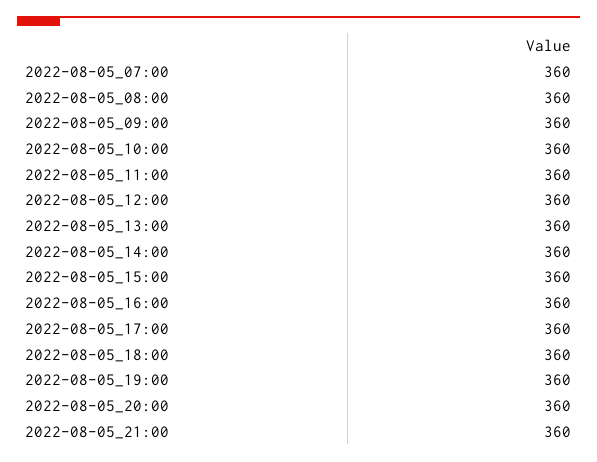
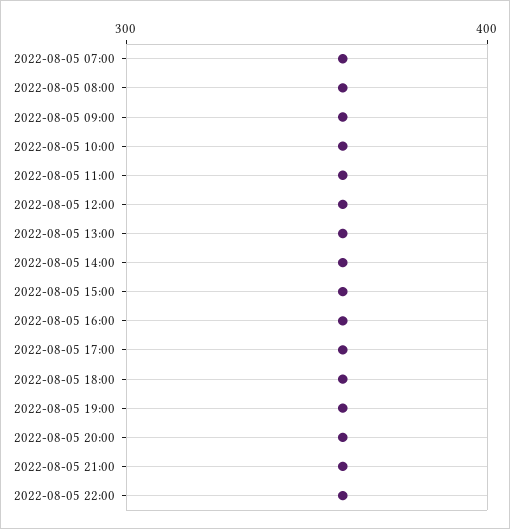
2022-08-05 22:00: none -> 360

